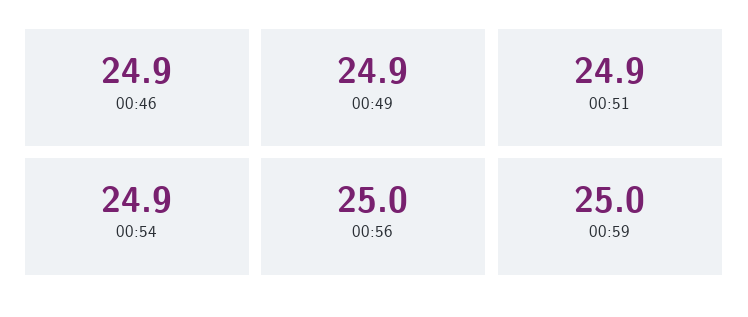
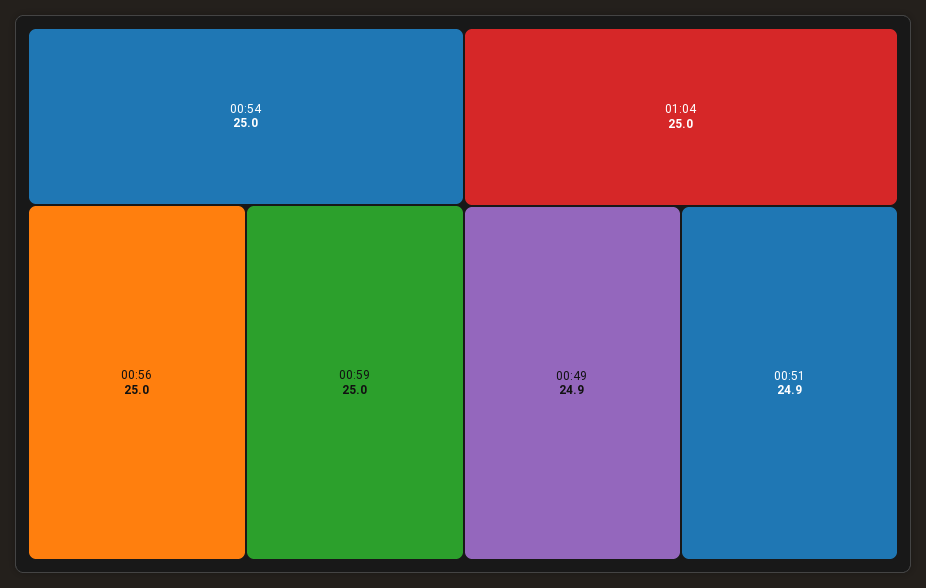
00:46: 24.9 -> none
00:54: 24.9 -> 25
01:04: none -> 25

